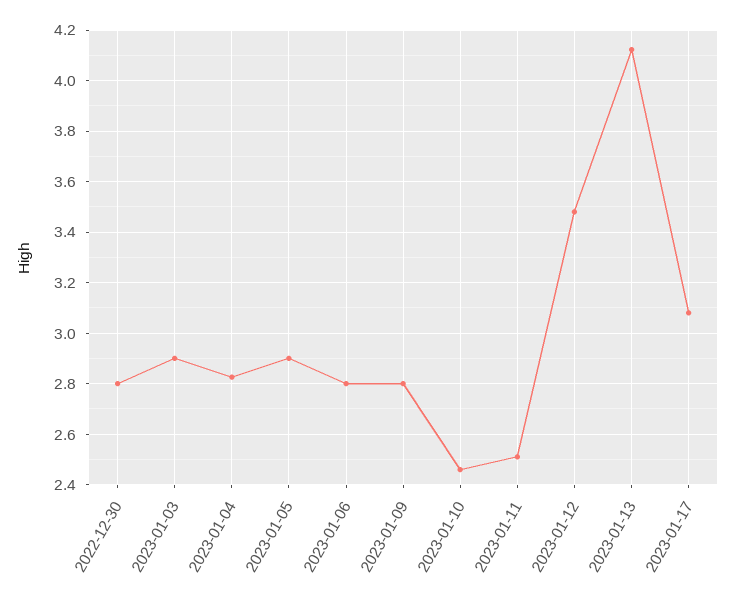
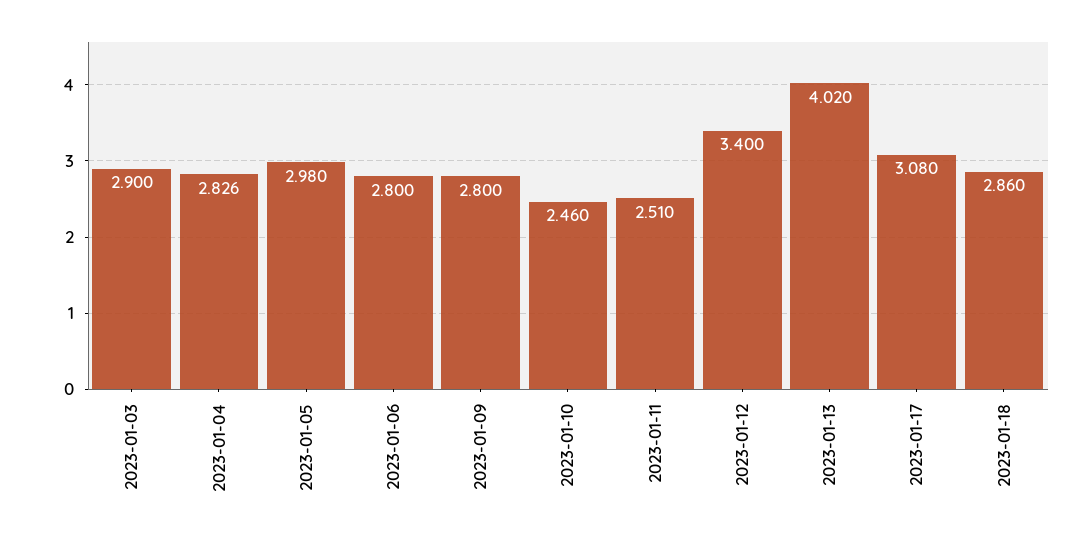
2022-12-30: 2.8 -> none
2023-01-05: 2.9 -> 2.98
2023-01-12: 3.475 -> 3.4
2023-01-13: 4.125 -> 4.02
2023-01-18: none -> 2.86

